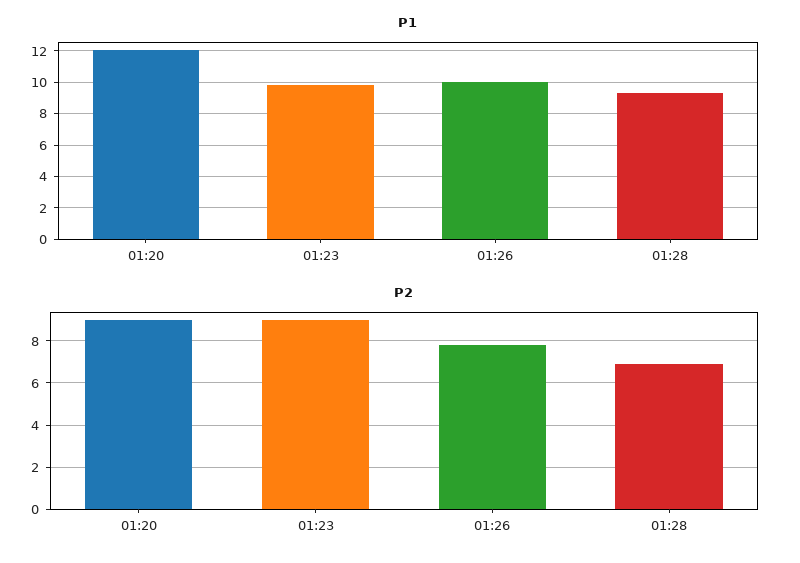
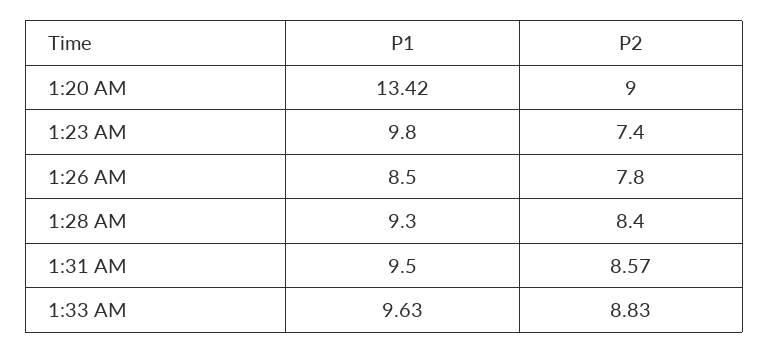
P1, 01:20: 12 -> 13.42
P1, 01:26: 10 -> 8.5
P2, 01:23: 9 -> 7.4
P2, 01:28: 7 -> 8.4
P1, 1:31 AM: none -> 9.5
P2, 1:31 AM: none -> 8.57
P1, 1:33 AM: none -> 9.63
P2, 1:33 AM: none -> 8.83

